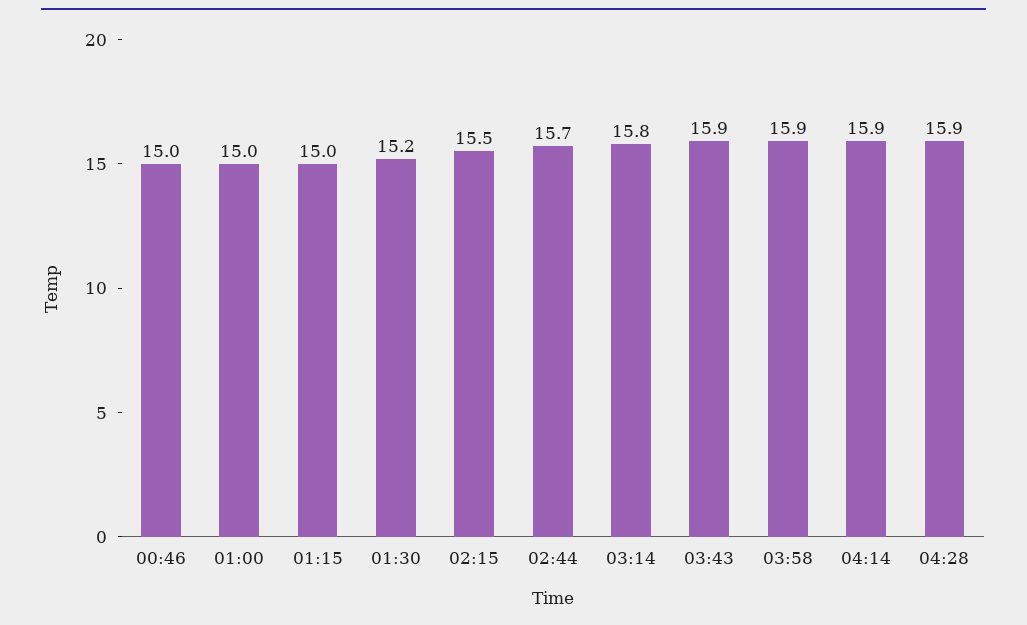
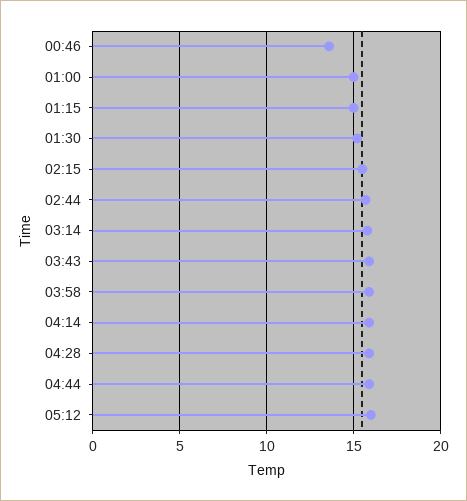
00:46: 15 -> 13.5
04:44: none -> 16
05:12: none -> 16

